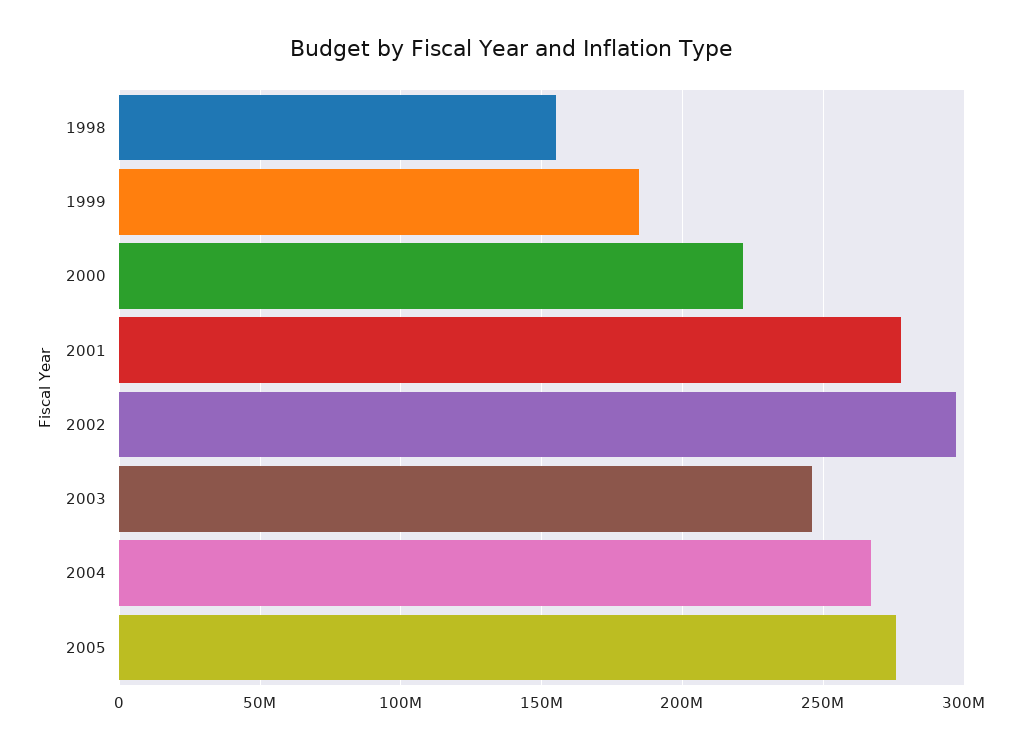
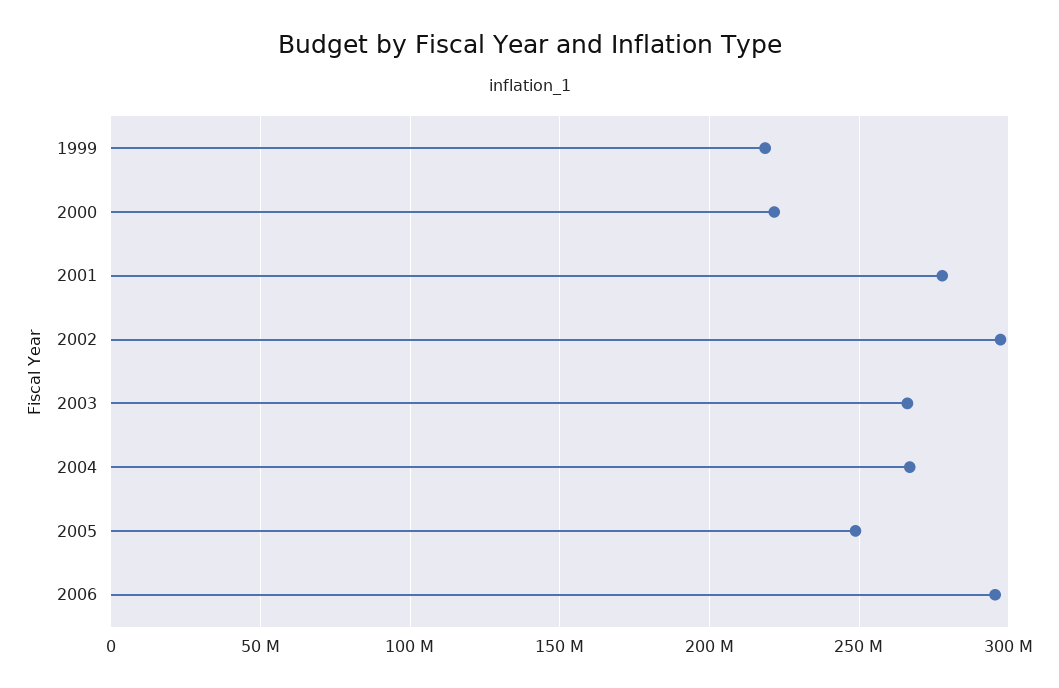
1998: 155000000 -> none
1999: 185000000 -> 220000000
2003: 245000000 -> 265000000
2005: 275000000 -> 250000000
2006: none -> 295000000

